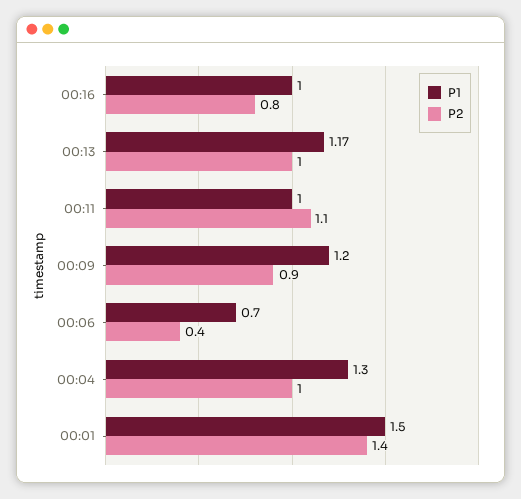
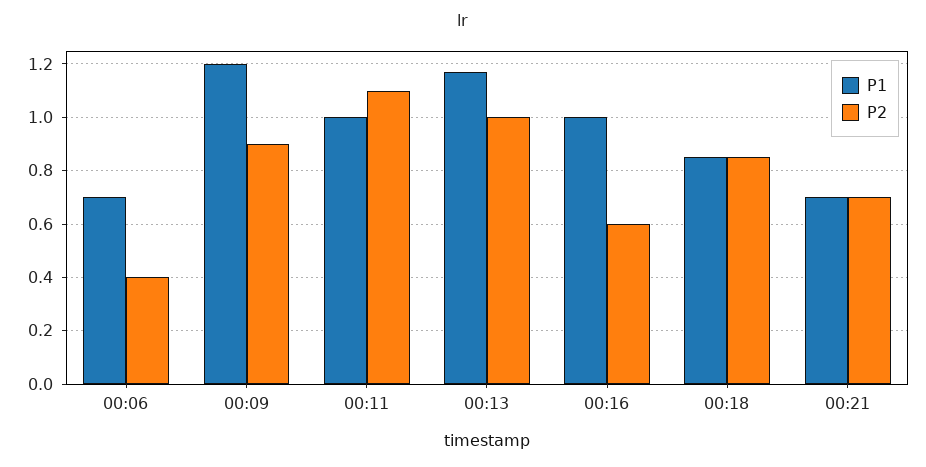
P2, 00:16: 0.8 -> 0.6
P1, 00:04: 1.3 -> none
P2, 00:04: 1 -> none
P1, 00:01: 1.5 -> none
P2, 00:01: 1.4 -> none
P1, 00:18: none -> 0.85
P2, 00:18: none -> 0.85
P1, 00:21: none -> 0.7
P2, 00:21: none -> 0.7

